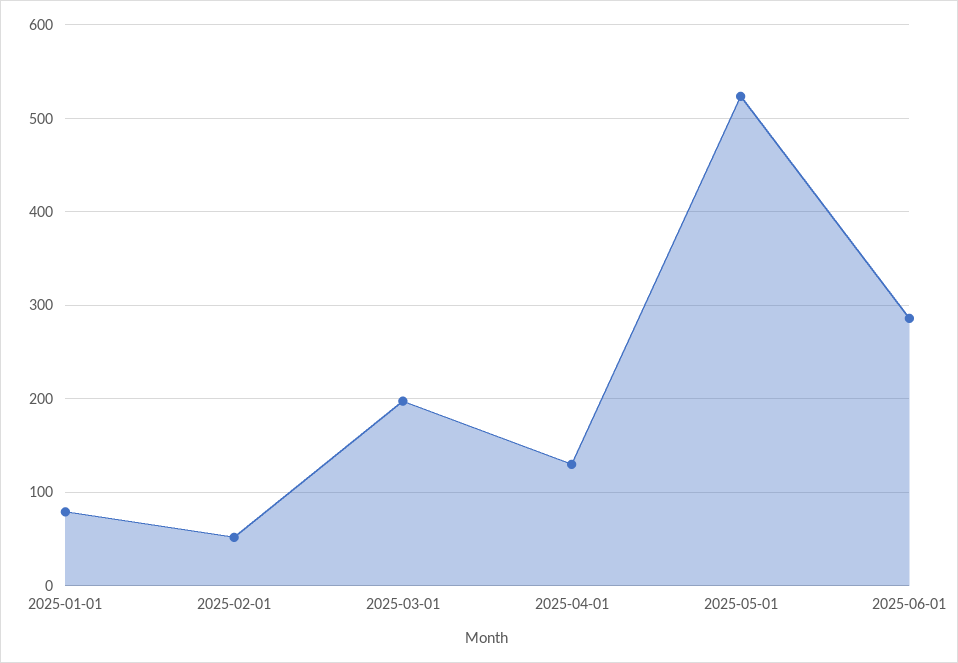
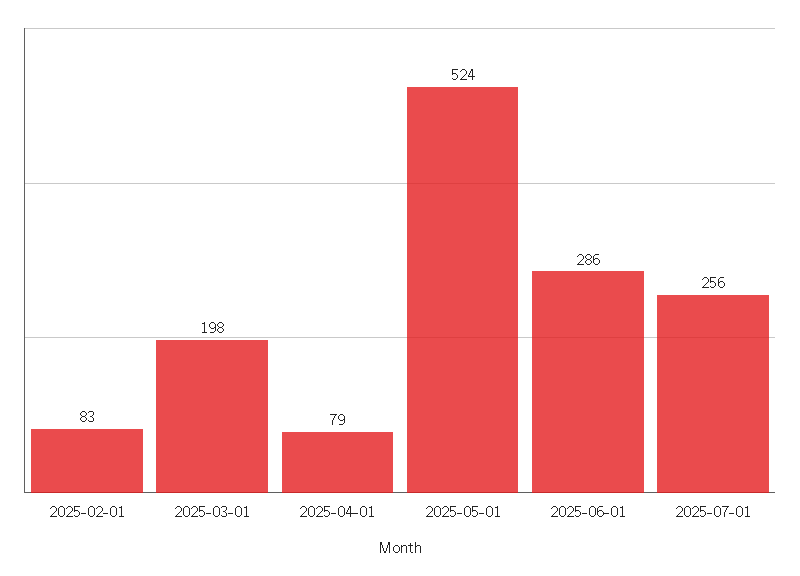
2025-01-01: 80 -> none
2025-02-01: 50 -> 83
2025-04-01: 130 -> 79
2025-07-01: none -> 256

